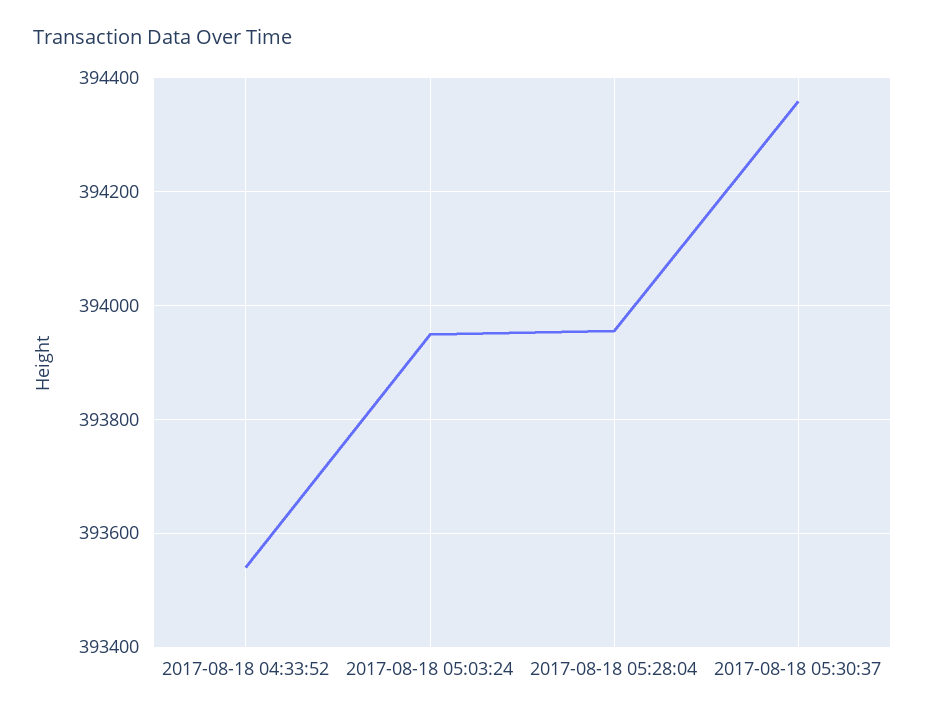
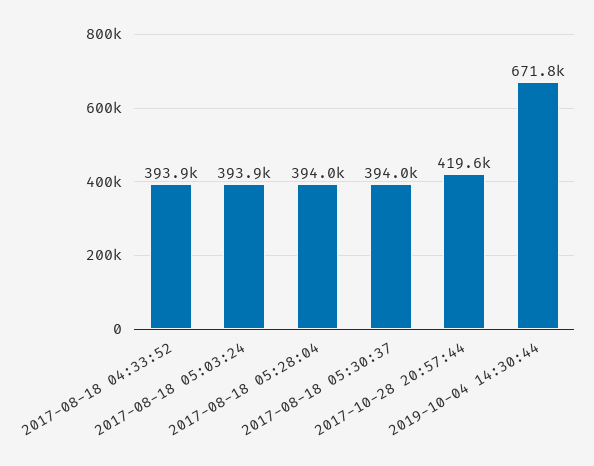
2017-08-18 04:33:52: 393540 -> 393900
2017-08-18 05:30:37: 394360 -> 394000
2017-10-28 20:57:44: none -> 419600
2019-10-04 14:30:44: none -> 671800

